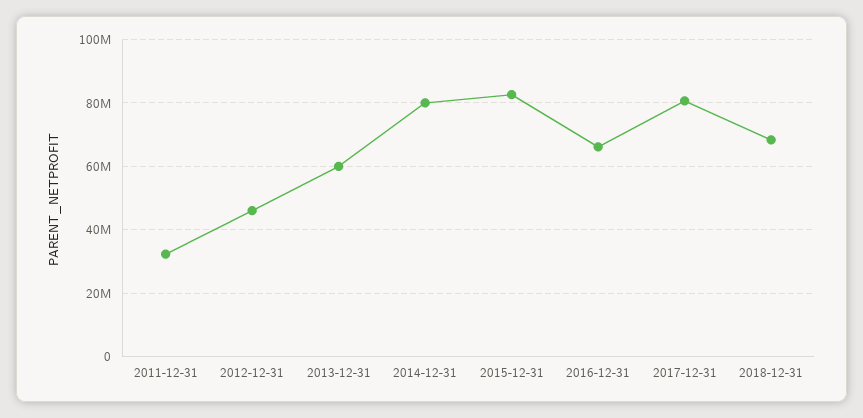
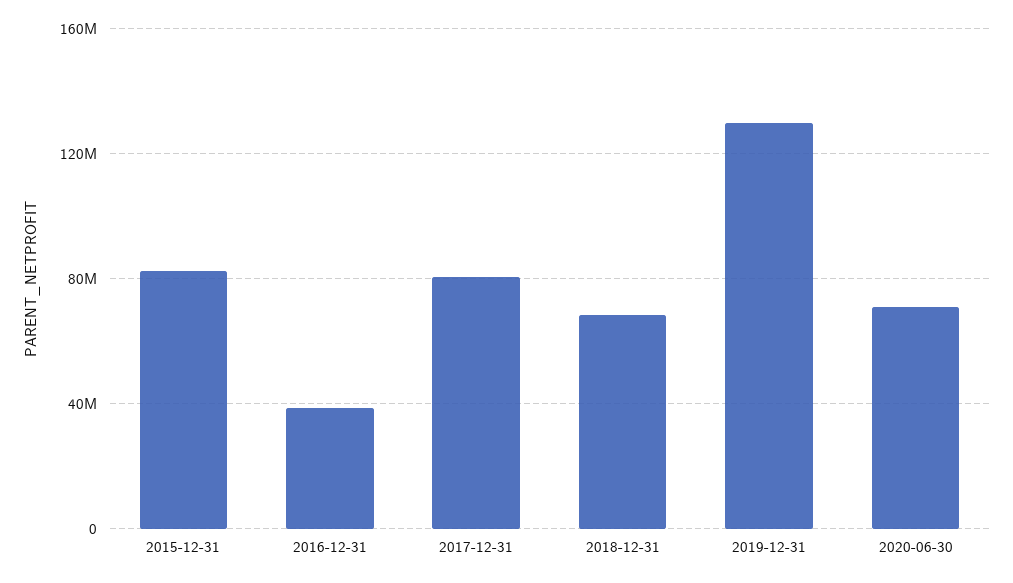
2011-12-31: 32000000 -> none
2012-12-31: 46000000 -> none
2013-12-31: 60000000 -> none
2014-12-31: 80000000 -> none
2016-12-31: 66000000 -> 40000000
2019-12-31: none -> 130000000
2020-06-30: none -> 70000000

